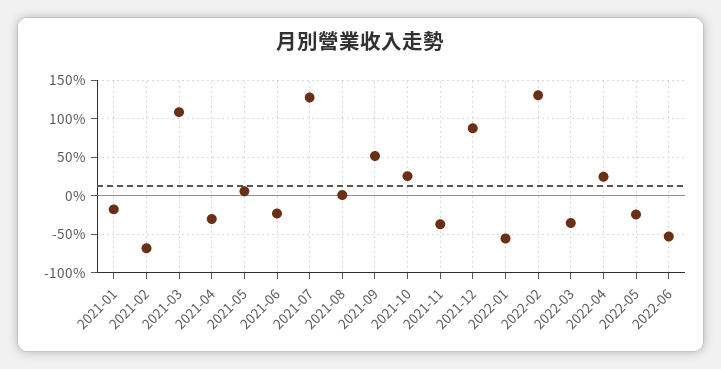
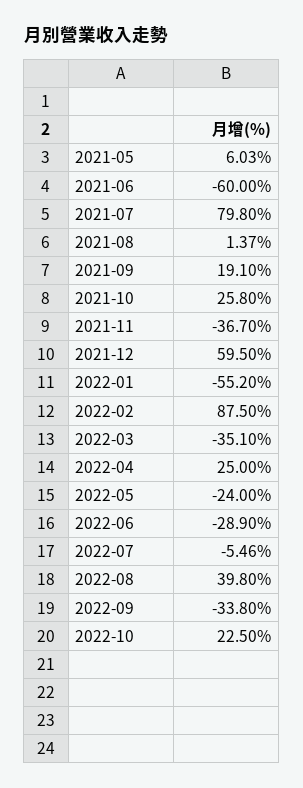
2021-01: -20 -> none
2021-02: -70 -> none
2021-03: 110 -> none
2021-04: -30 -> none
2021-06: -20 -> -60
2021-07: 130 -> 79.8
2021-09: 50 -> 19.1
2021-12: 90 -> 59.5
2022-02: 130 -> 87.5
2022-06: -50 -> -28.9
2022-07: none -> -5.46
2022-08: none -> 39.8
2022-09: none -> -33.8
2022-10: none -> 22.5

